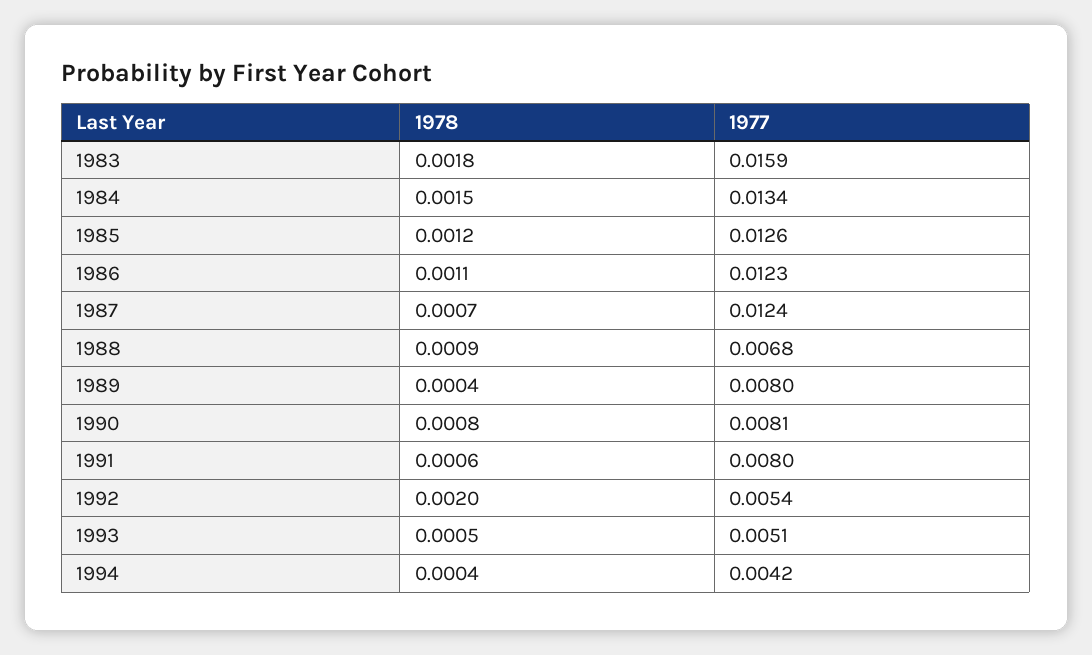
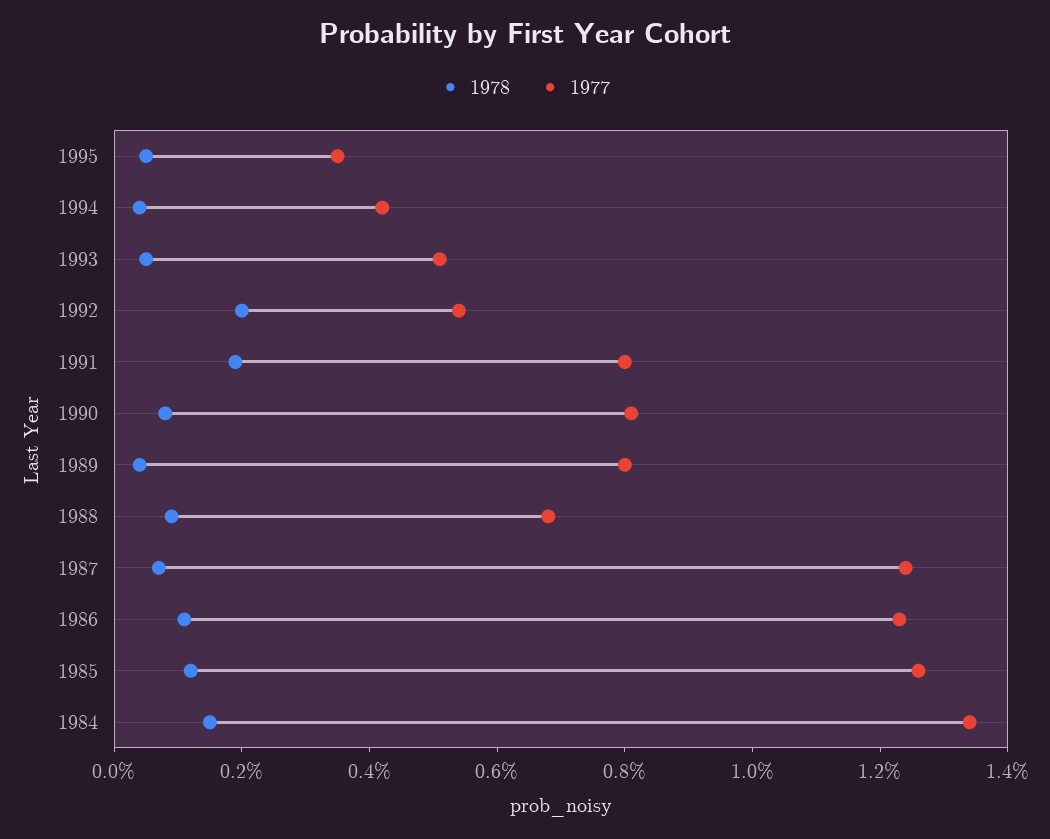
1978, 1983: 0.0018 -> none
1977, 1983: 0.0159 -> none
1978, 1991: 0.0006 -> 0.002
1978, 1995: none -> 0.0005
1977, 1995: none -> 0.0035

